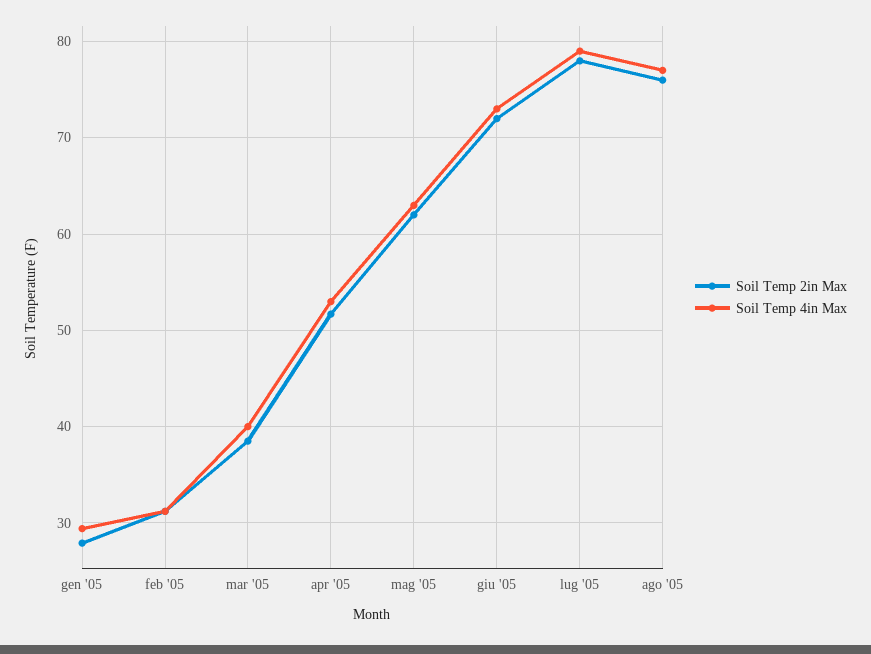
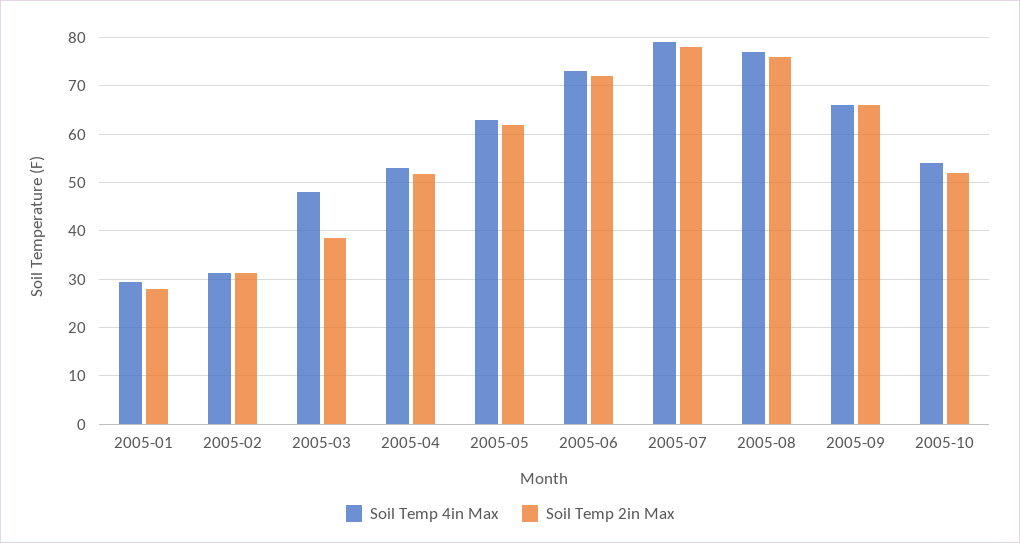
Soil Temp 4in Max, mar '05: 40 -> 48
Soil Temp 4in Max, 2005-09: none -> 66
Soil Temp 2in Max, 2005-09: none -> 66
Soil Temp 4in Max, 2005-10: none -> 54
Soil Temp 2in Max, 2005-10: none -> 52

